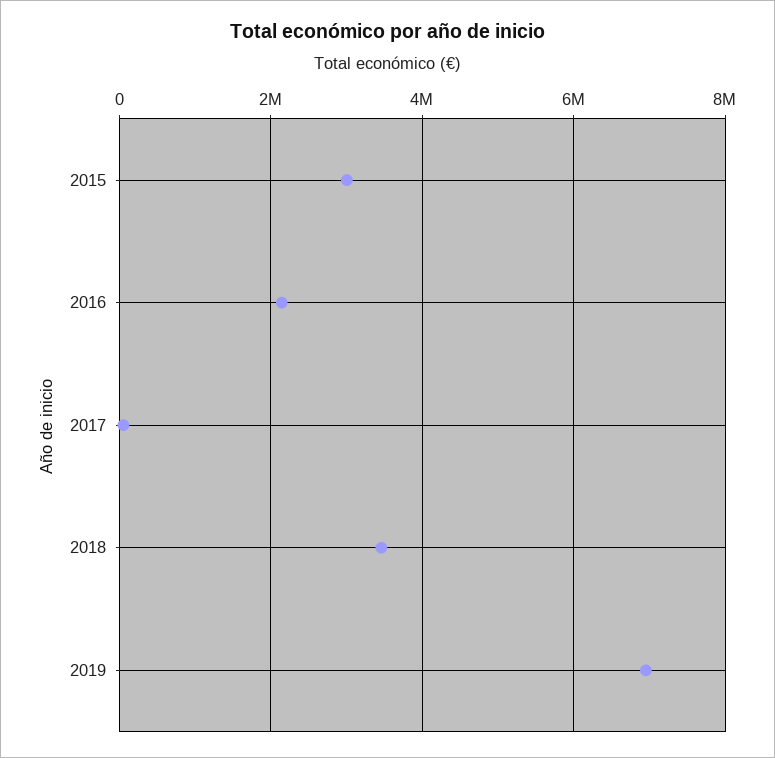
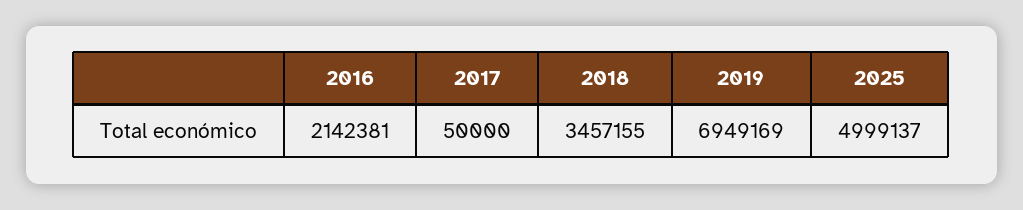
2015: 3000000 -> none
2025: none -> 4999137

